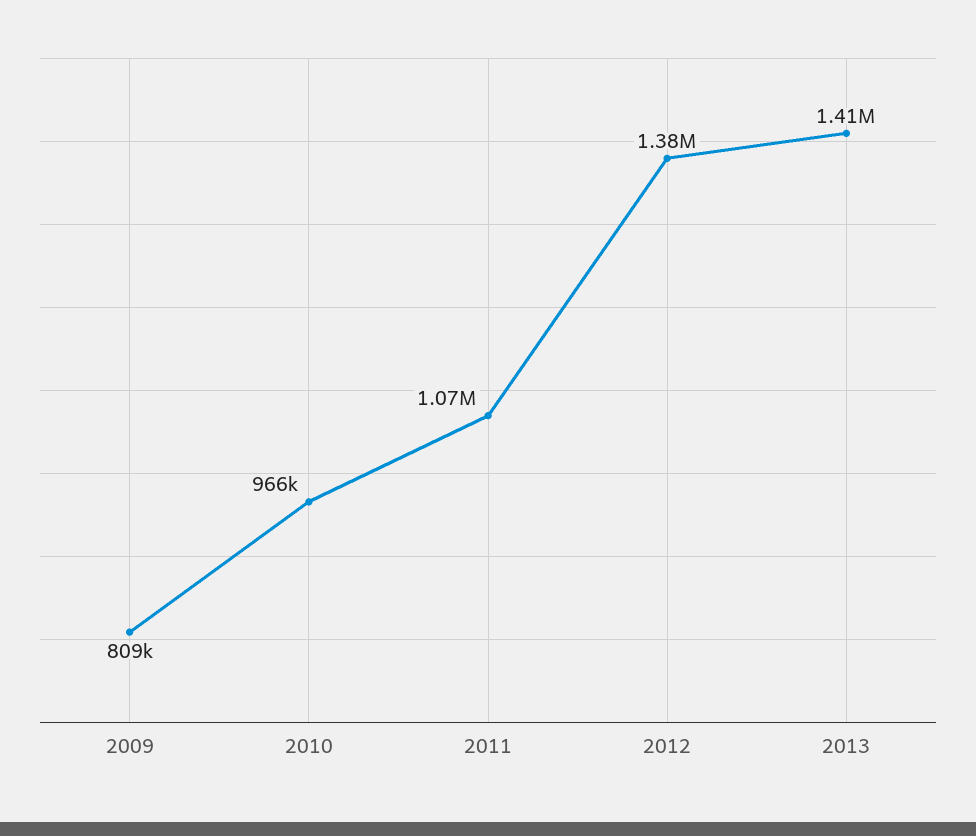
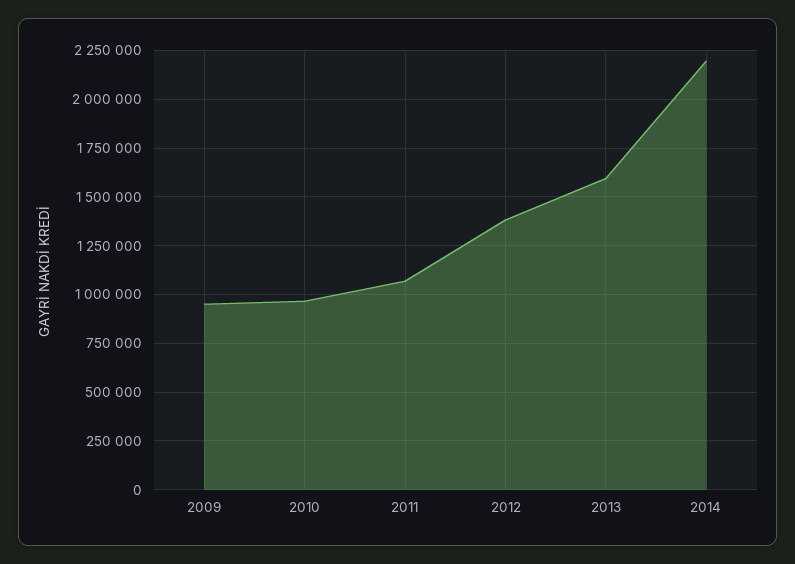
2009: 809000 -> 950000
2013: 1410000 -> 1600000
2014: none -> 2200000

